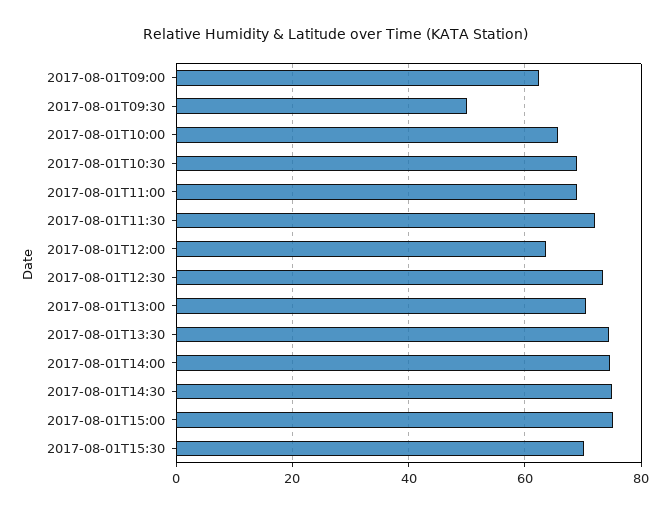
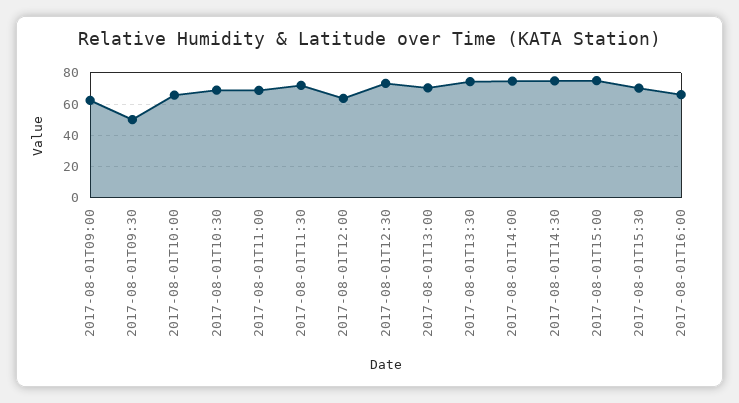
2017-08-01T16:00: none -> 65

